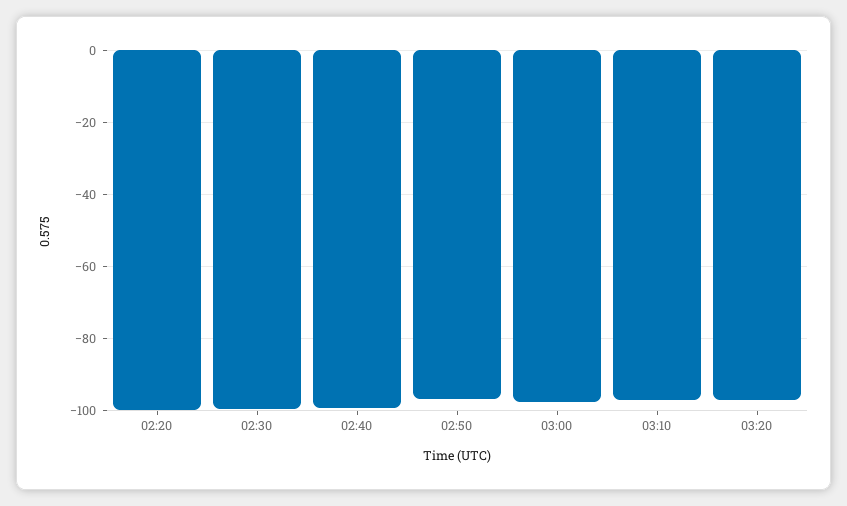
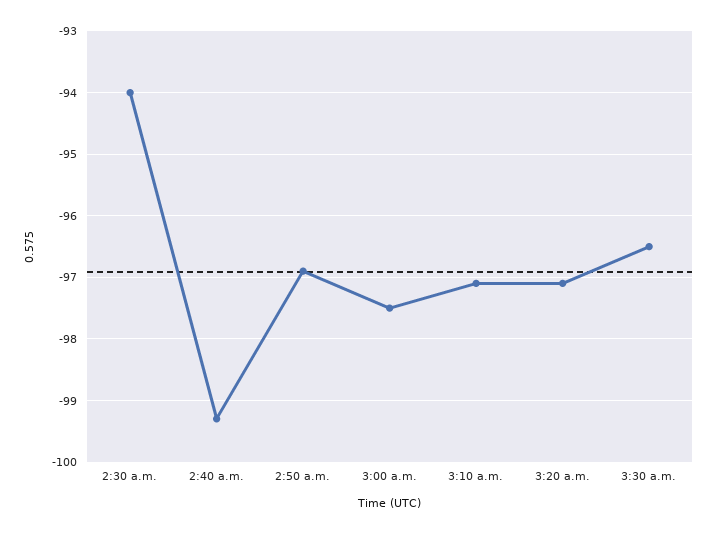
02:20: -100 -> none
02:30: -100 -> -94
3:30 a.m.: none -> -96.5

